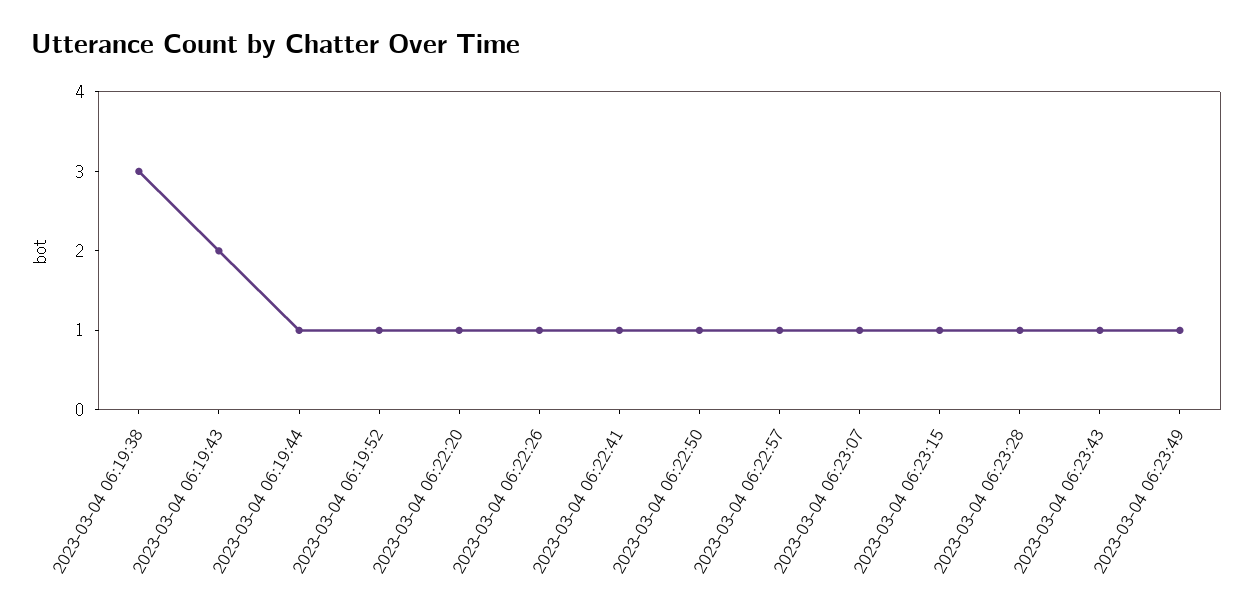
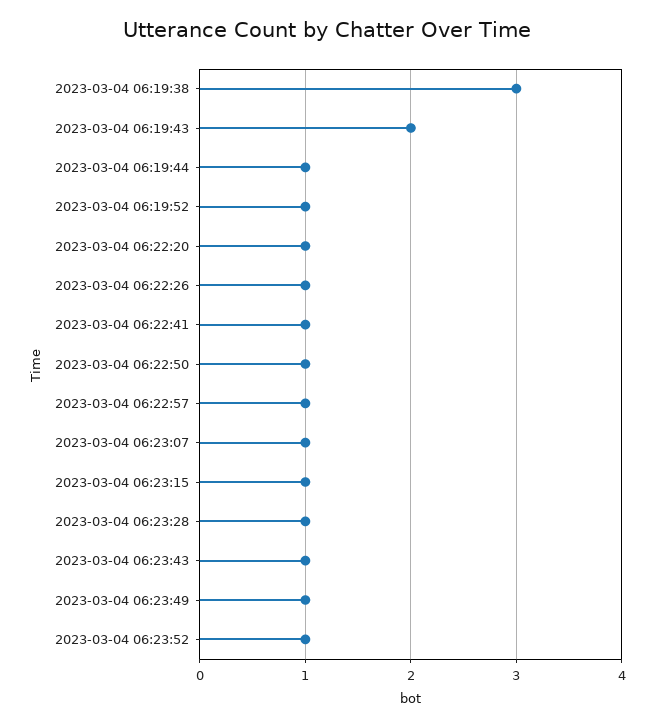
2023-03-04 06:23:52: none -> 1

